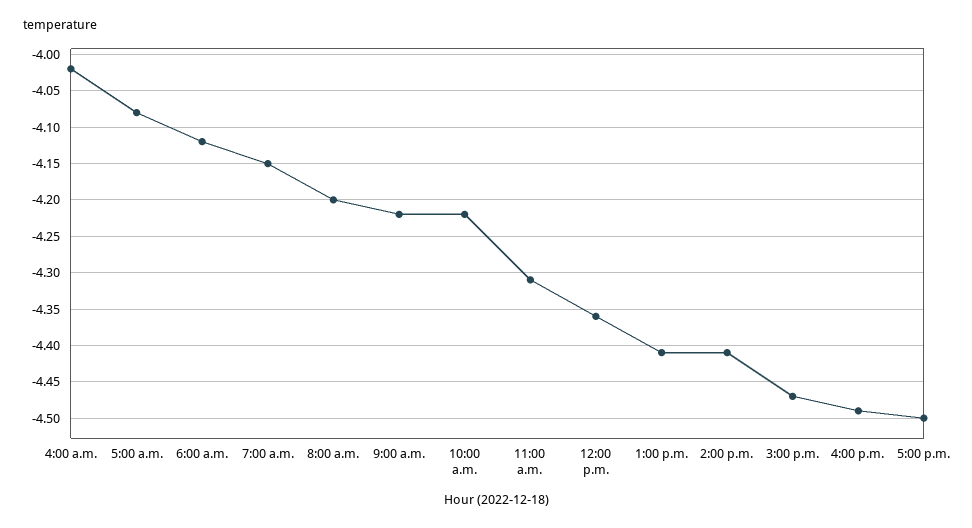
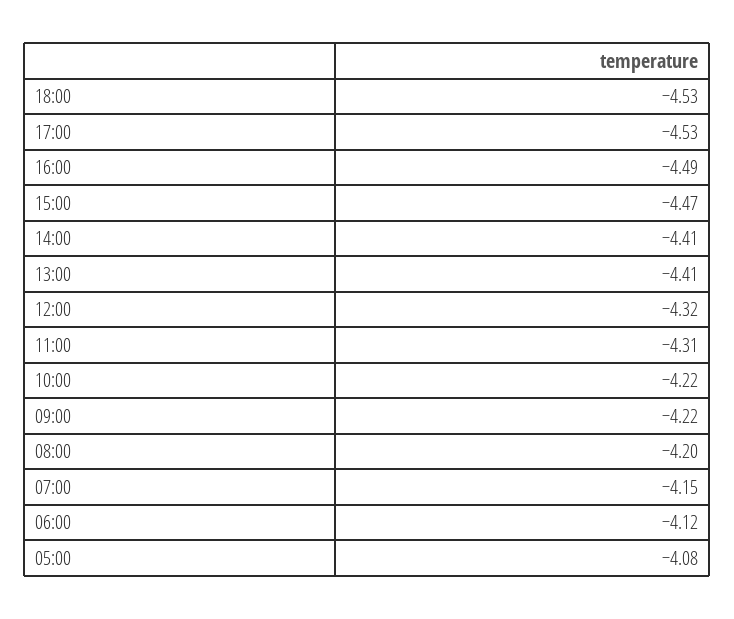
4:00 a.m.: -4.02 -> none
12:00 p.m.: -4.36 -> -4.32
5:00 p.m.: -4.5 -> -4.53
18:00: none -> -4.53

